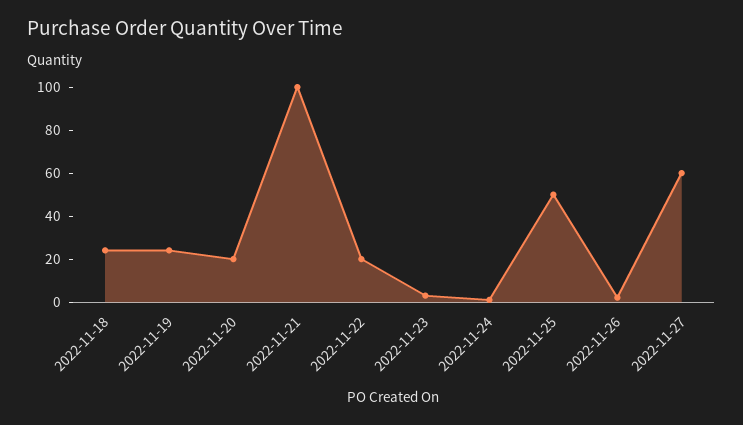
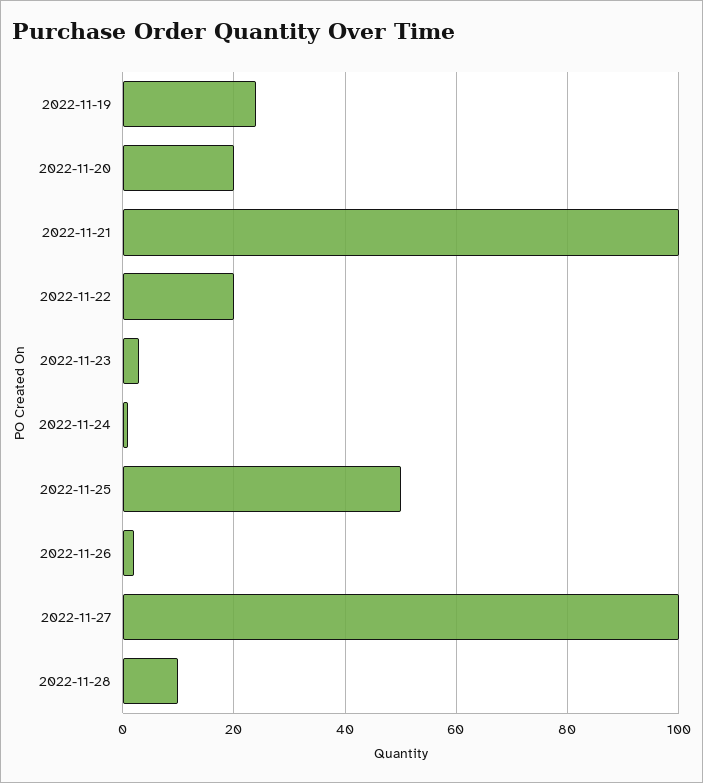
2022-11-18: 25 -> none
2022-11-27: 60 -> 100
2022-11-28: none -> 10

